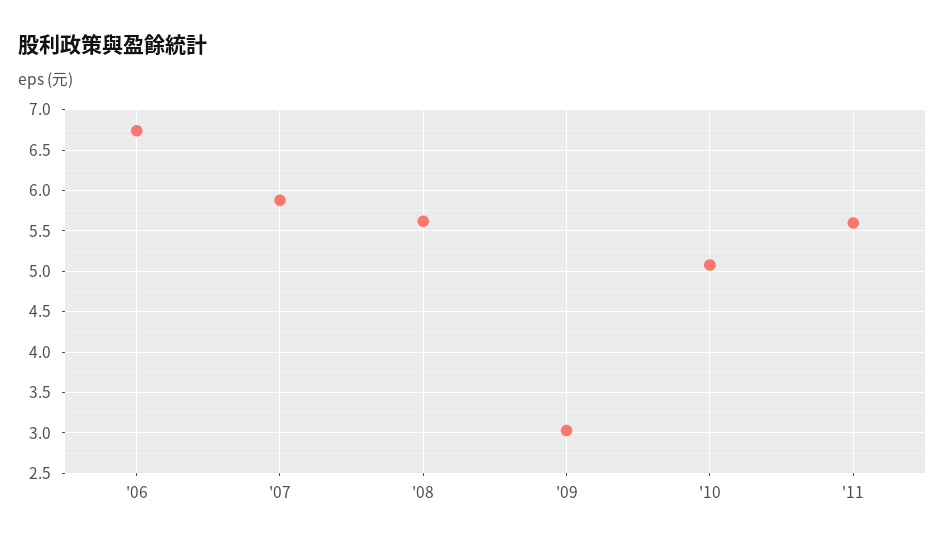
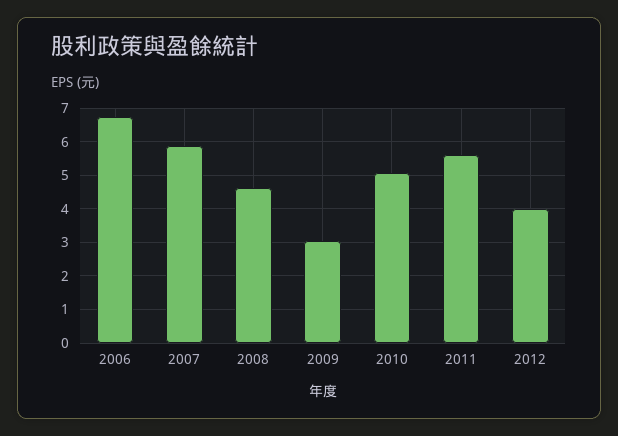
'08: 5.6 -> 4.6
2012: none -> 4

